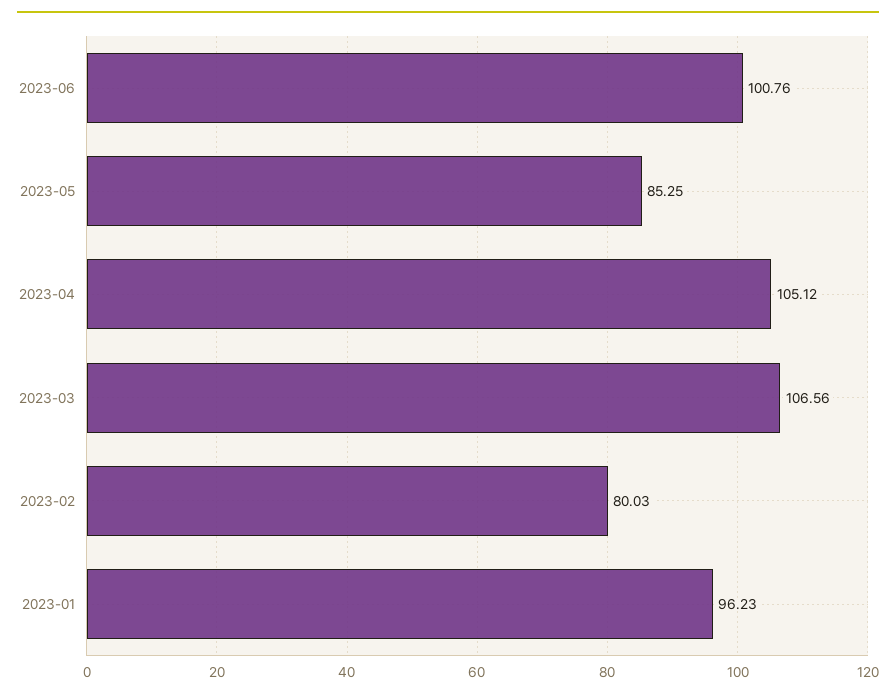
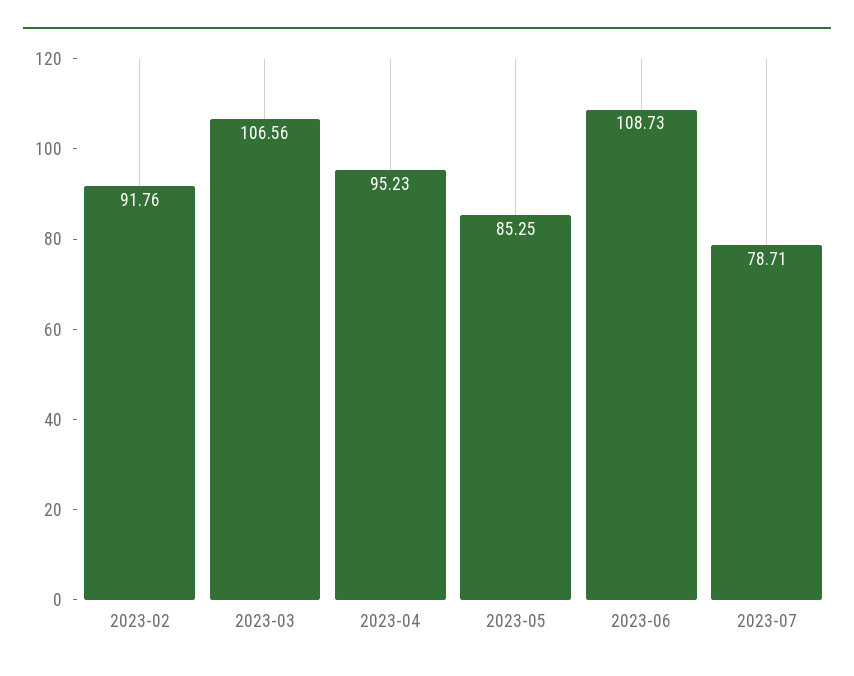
2023-06: 100.76 -> 108.73
2023-04: 105.12 -> 95.23
2023-02: 80.03 -> 91.76
2023-01: 96.23 -> none
2023-07: none -> 78.71

